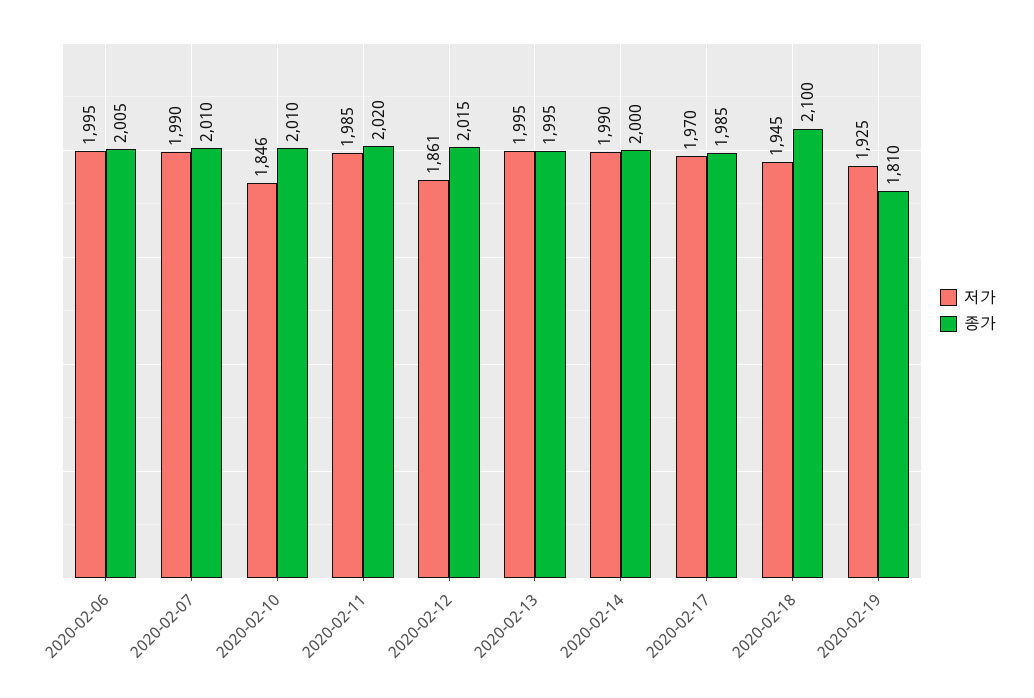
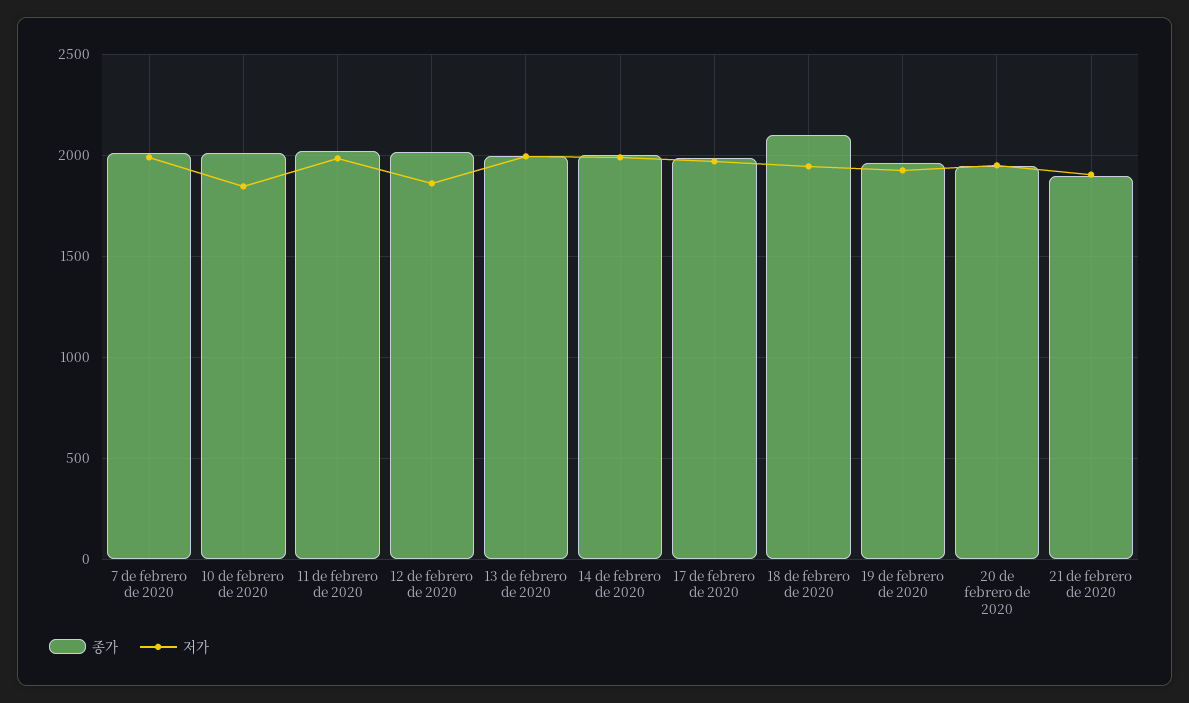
저가, 2020-02-06: 1995 -> none
종가, 2020-02-06: 2005 -> none
종가, 2020-02-19: 1810 -> 1950
종가, 20 de febrero de 2020: none -> 1950
저가, 20 de febrero de 2020: none -> 1950
종가, 21 de febrero de 2020: none -> 1900
저가, 21 de febrero de 2020: none -> 1900

